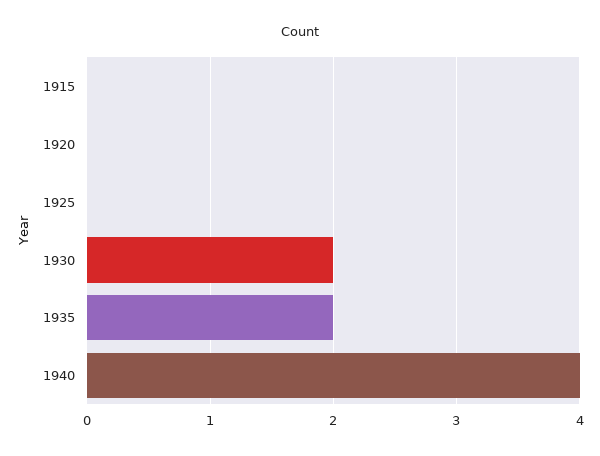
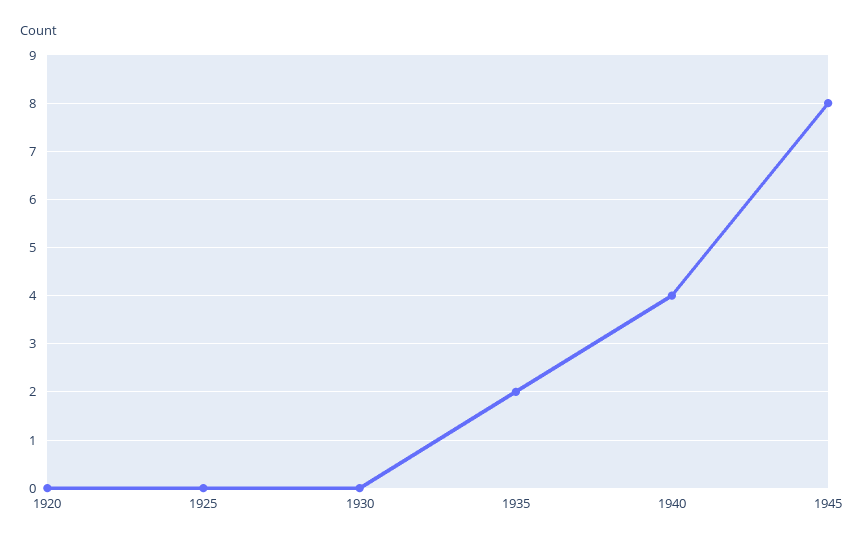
1915: 0 -> none
1930: 2 -> 0
1945: none -> 8

